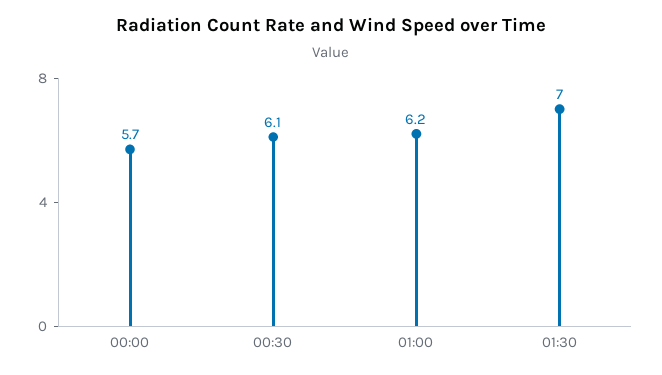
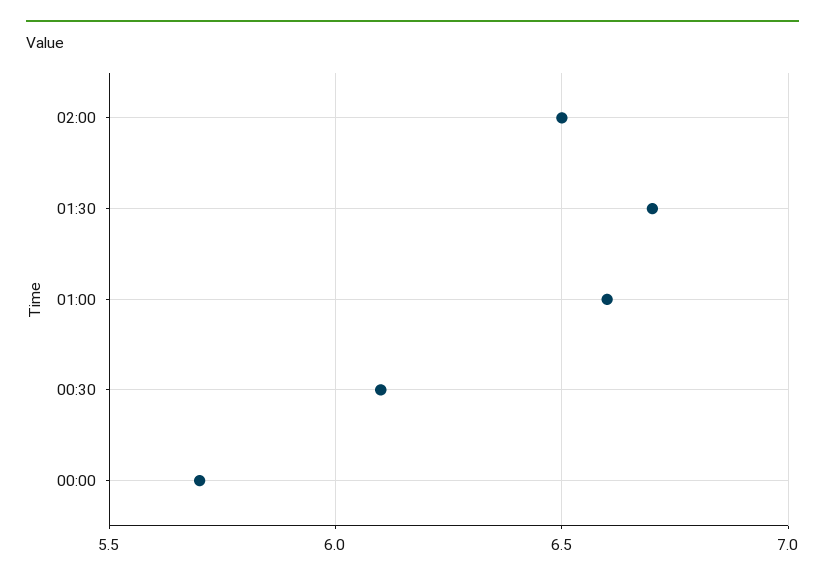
01:00: 6.2 -> 6.6
01:30: 7 -> 6.7
02:00: none -> 6.5

